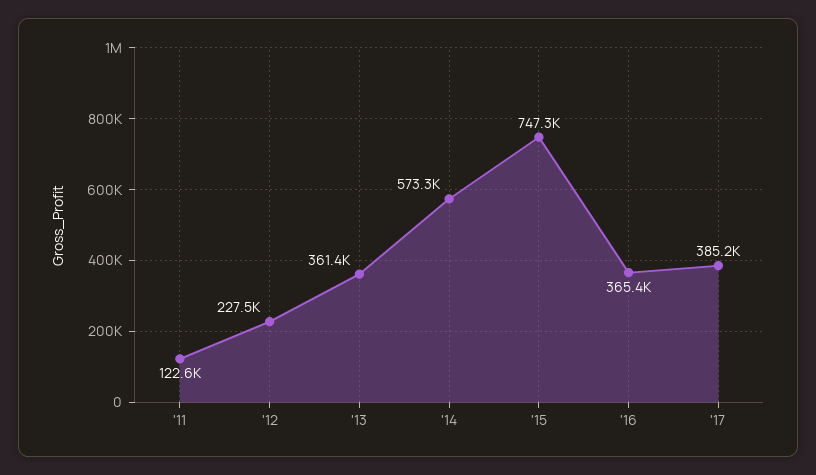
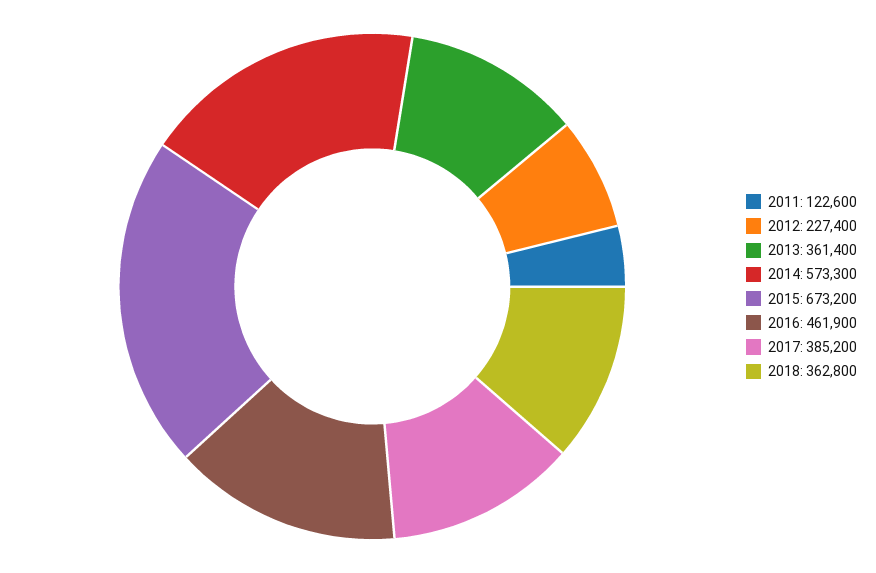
'12: 227500 -> 227400
'15: 747300 -> 673200
'16: 365400 -> 461900
2018: none -> 362800

